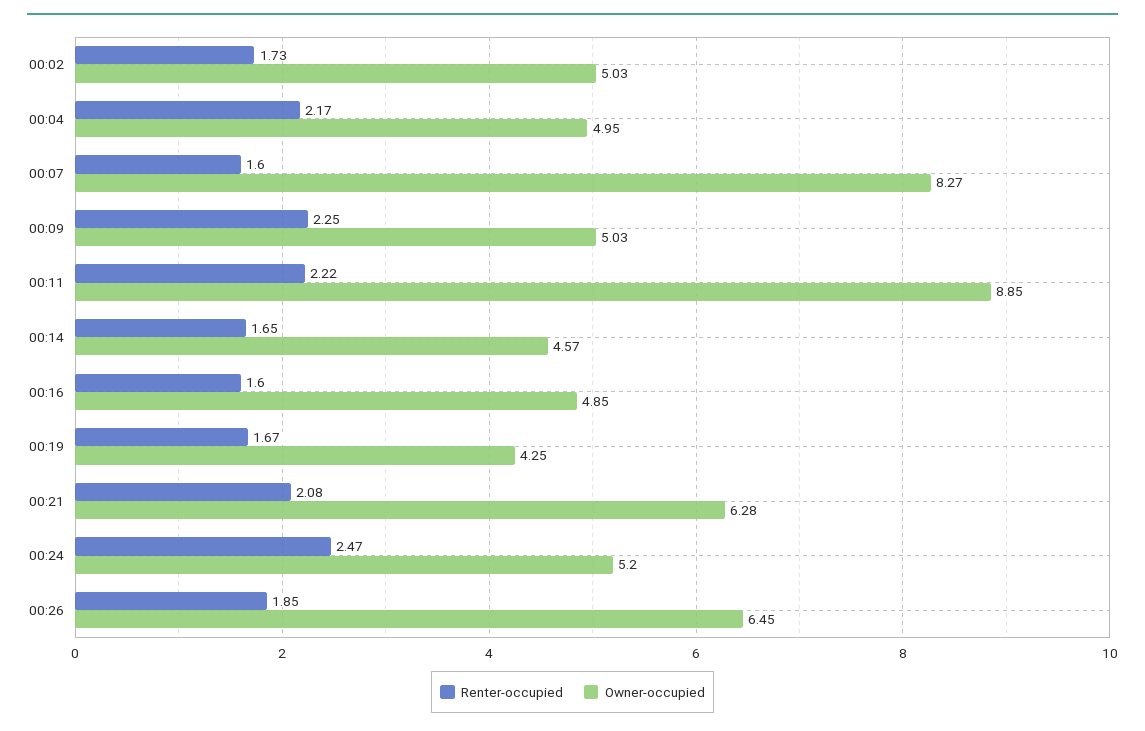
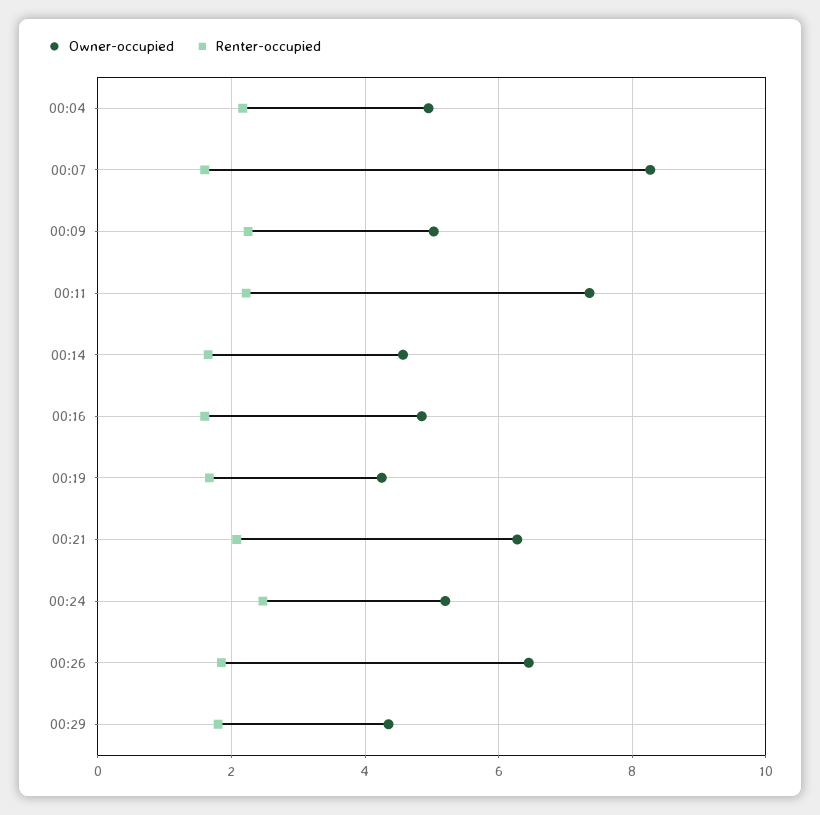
Renter-occupied, 00:02: 1.73 -> none
Owner-occupied, 00:02: 5.03 -> none
Owner-occupied, 00:11: 8.85 -> 7.4
Owner-occupied, 00:29: none -> 4.4
Renter-occupied, 00:29: none -> 1.8

